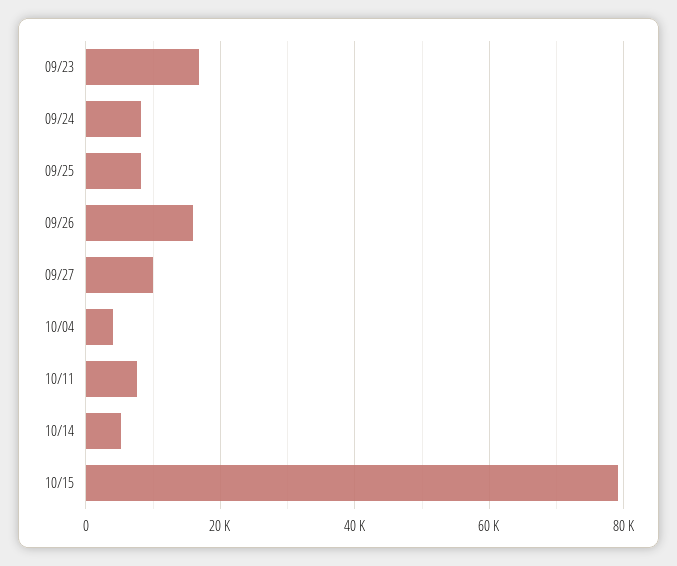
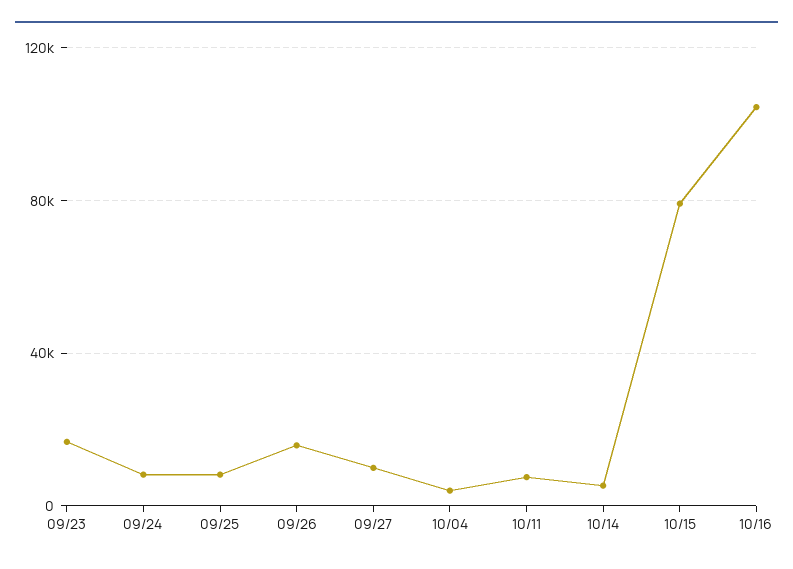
10/16: none -> 105000

